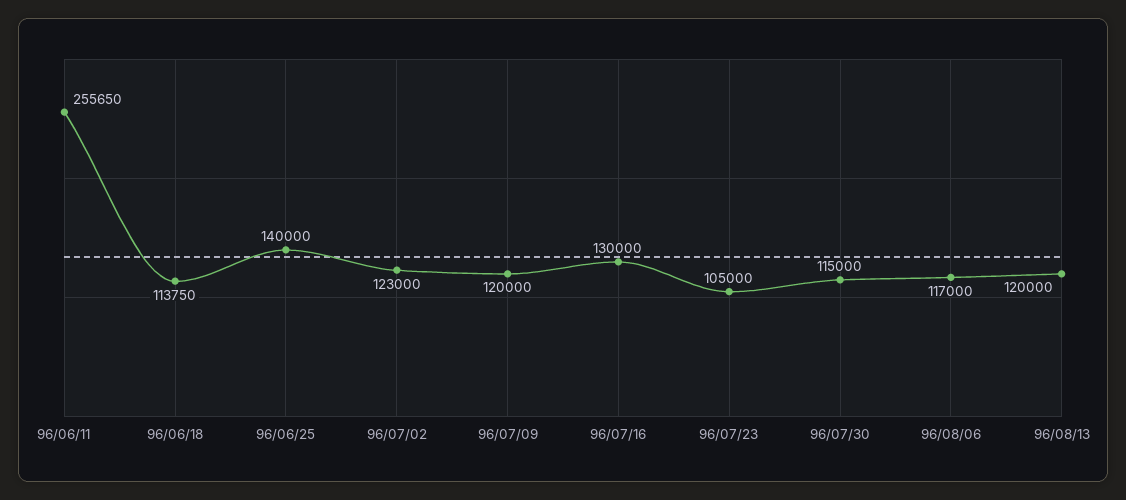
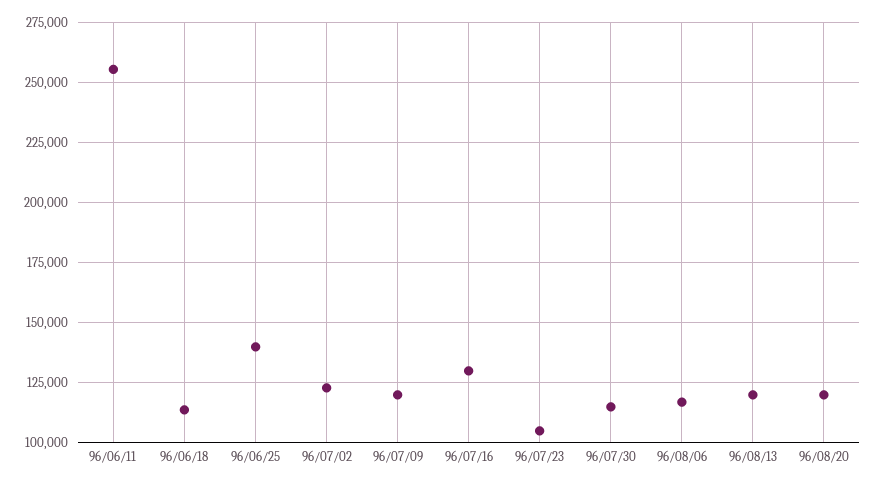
96/08/20: none -> 120000

